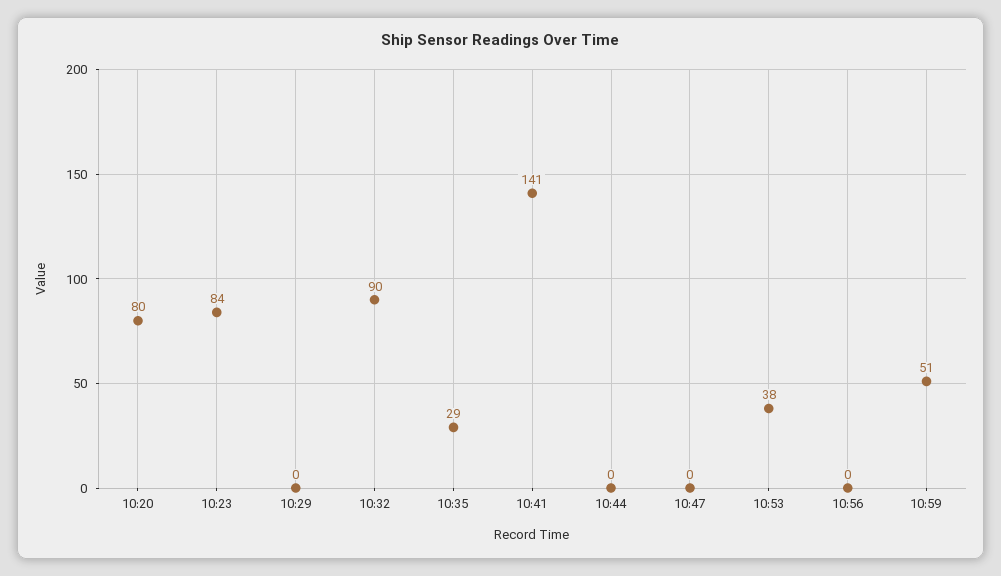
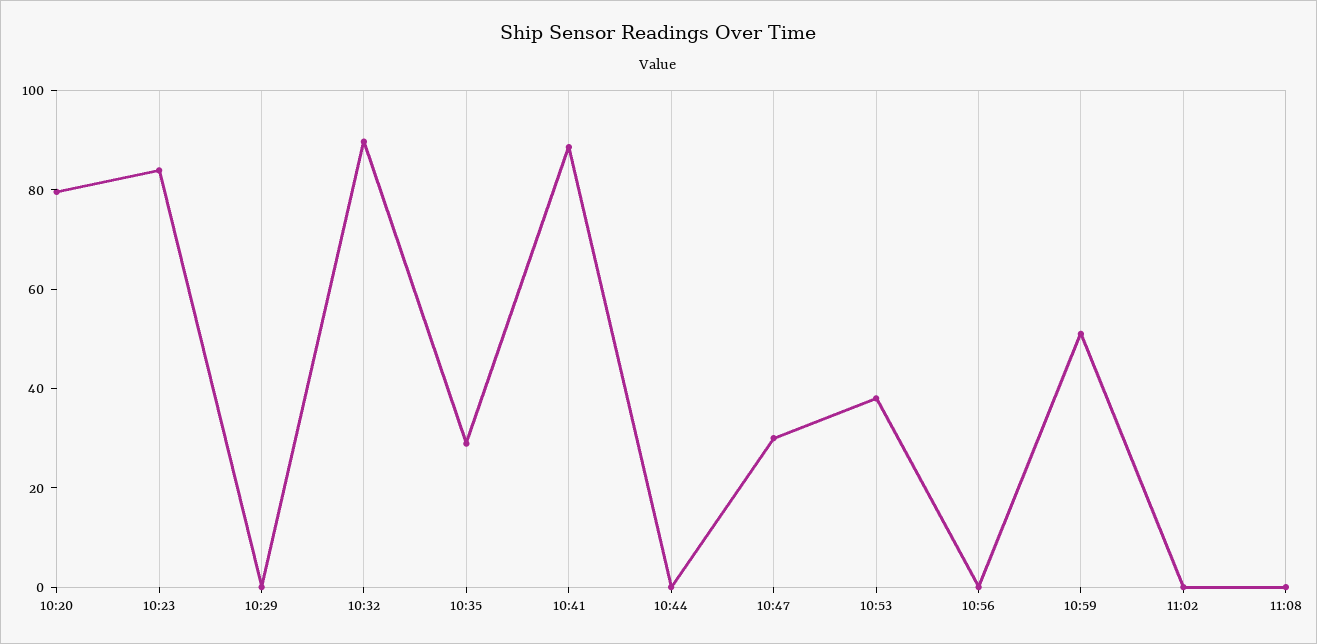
10:41: 141 -> 90
10:47: 0 -> 30
11:02: none -> 0
11:08: none -> 0

